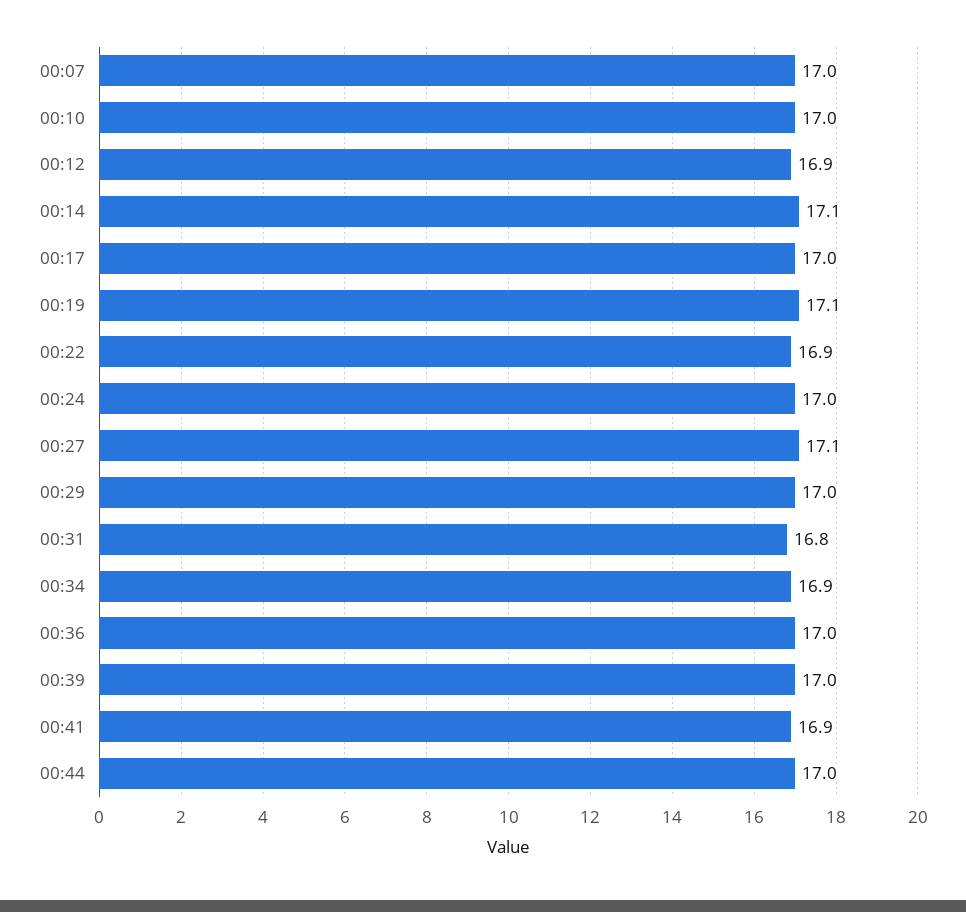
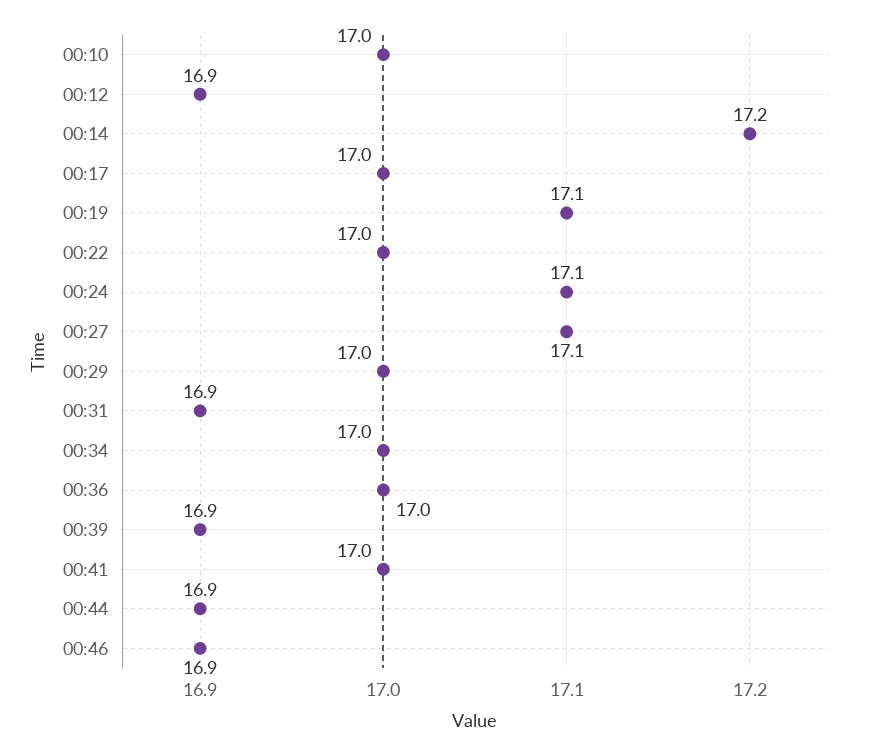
00:07: 17 -> none
00:14: 17.1 -> 17.2
00:22: 16.9 -> 17
00:24: 17 -> 17.1
00:31: 16.8 -> 16.9
00:34: 16.9 -> 17
00:39: 17 -> 16.9
00:41: 16.9 -> 17
00:44: 17 -> 16.9
00:46: none -> 16.9

